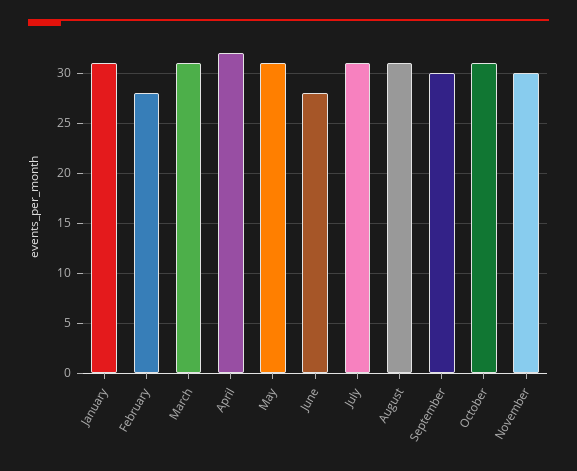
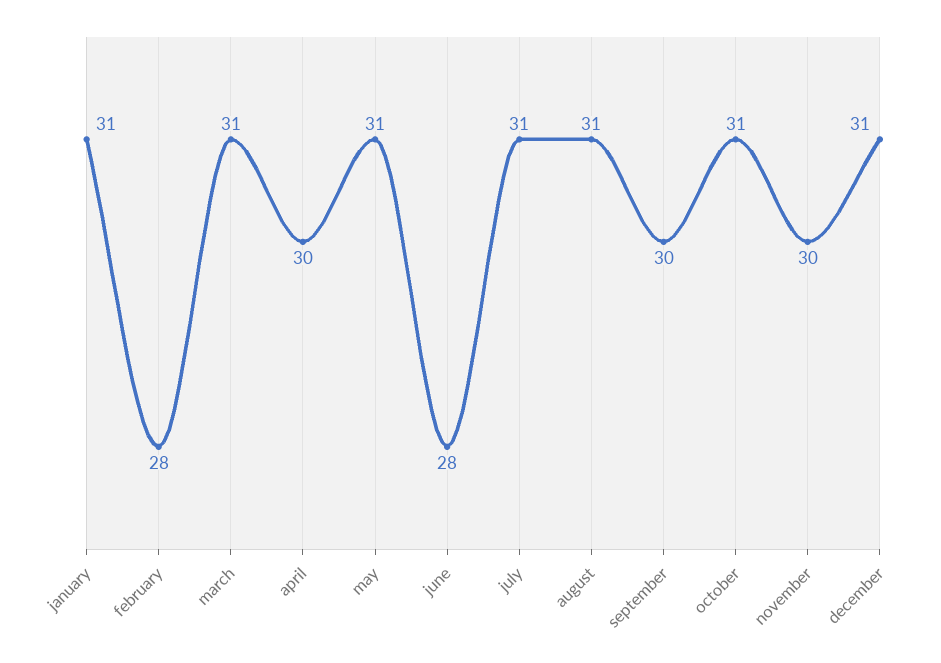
April: 32 -> 30
december: none -> 31

